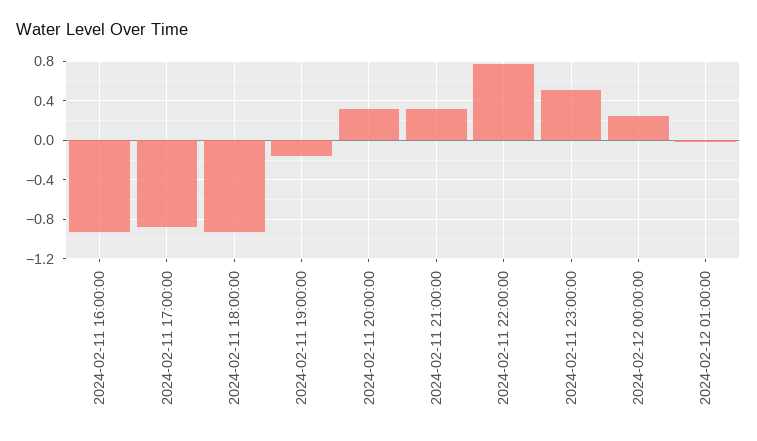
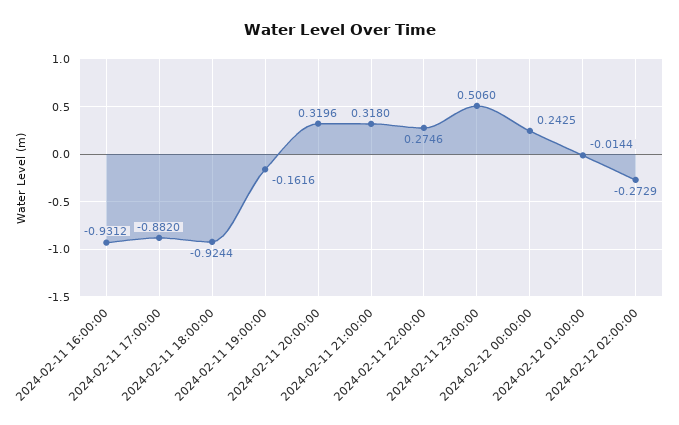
2024-02-11 22:00:00: 0.8 -> 0.2746
2024-02-12 02:00:00: none -> -0.2729

